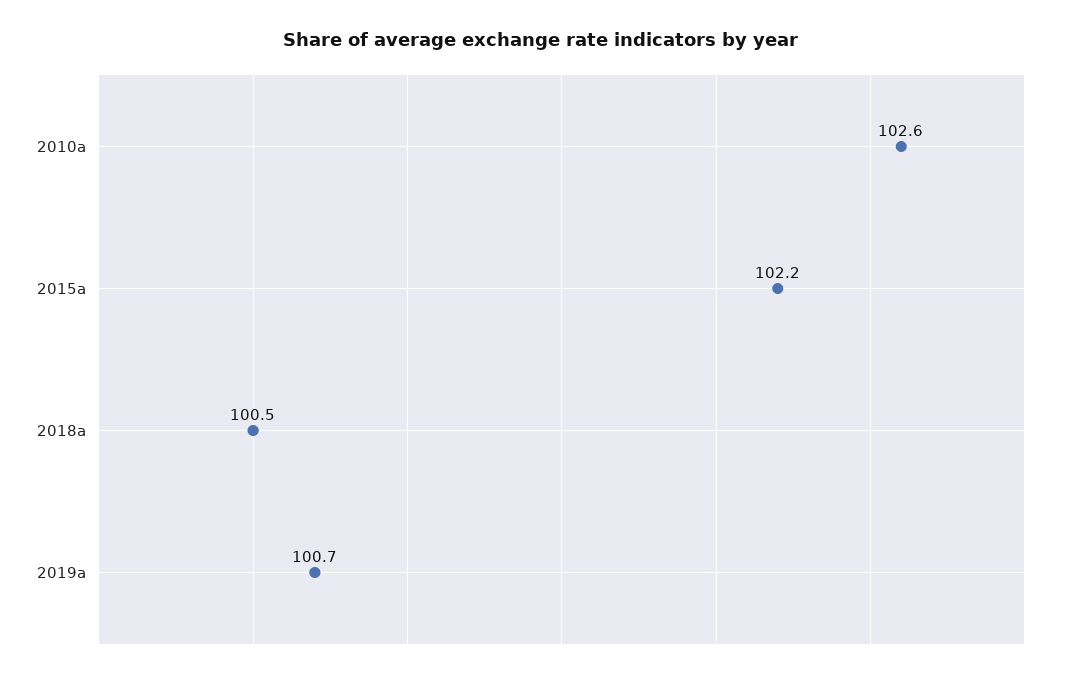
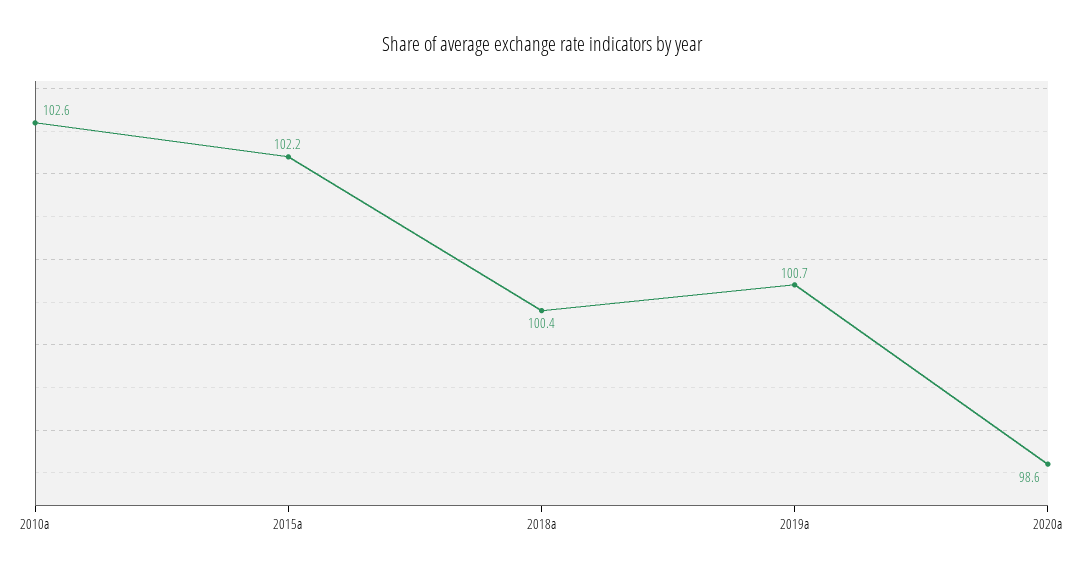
2018a: 100.5 -> 100.4
2020a: none -> 98.6

